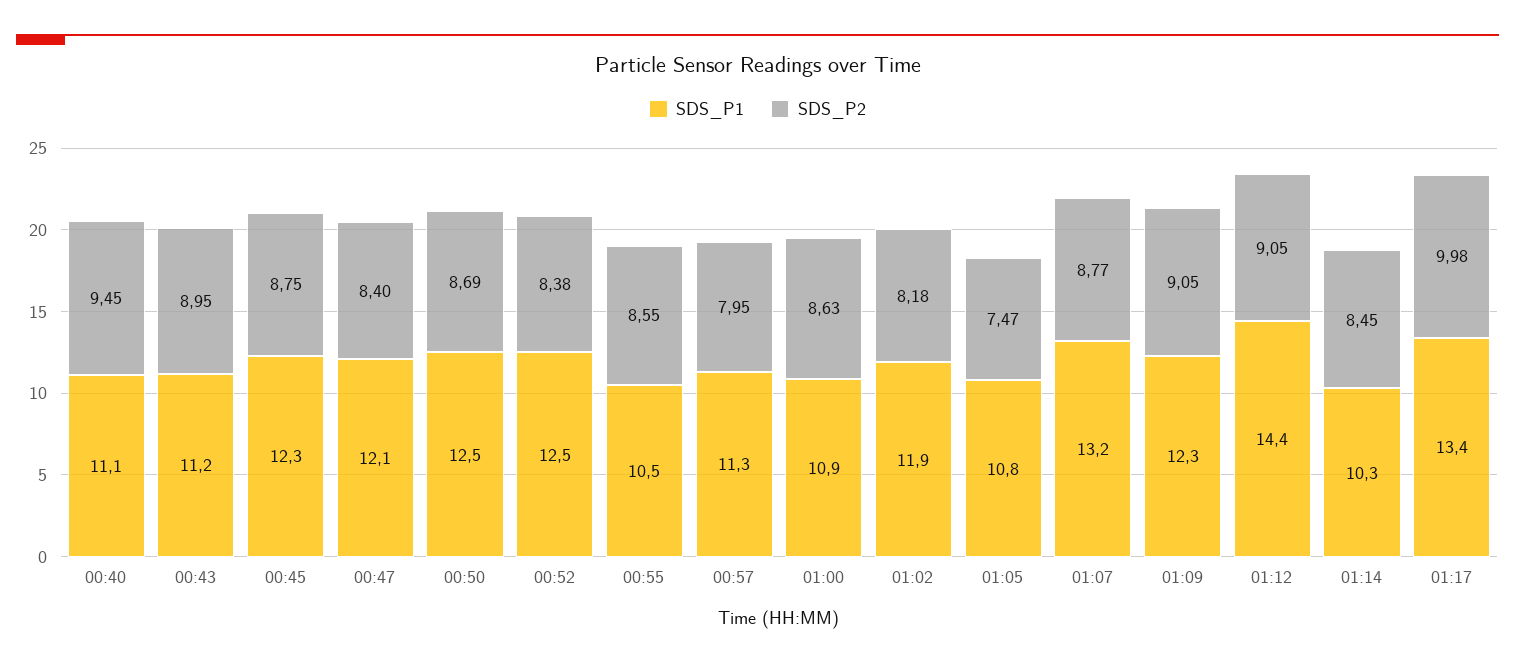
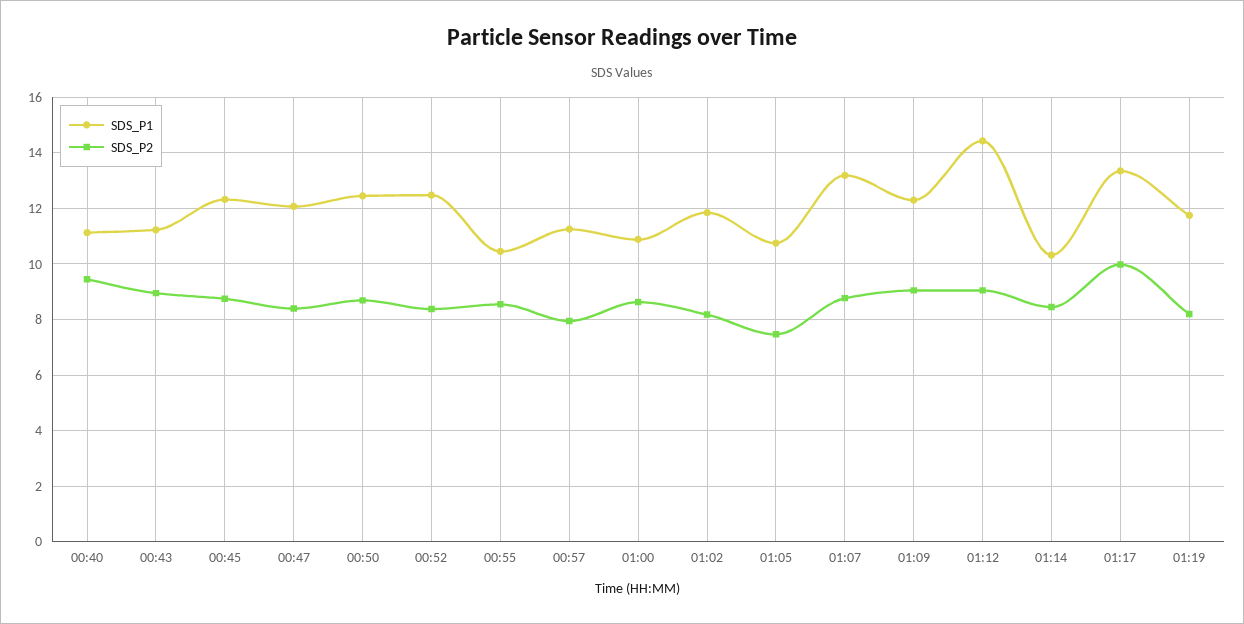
SDS_P1, 01:19: none -> 11.75
SDS_P2, 01:19: none -> 8.25

